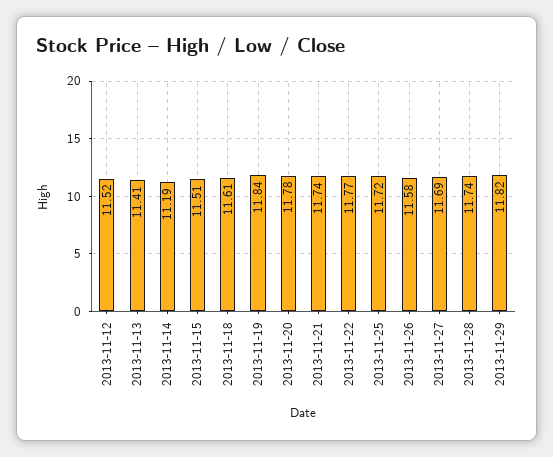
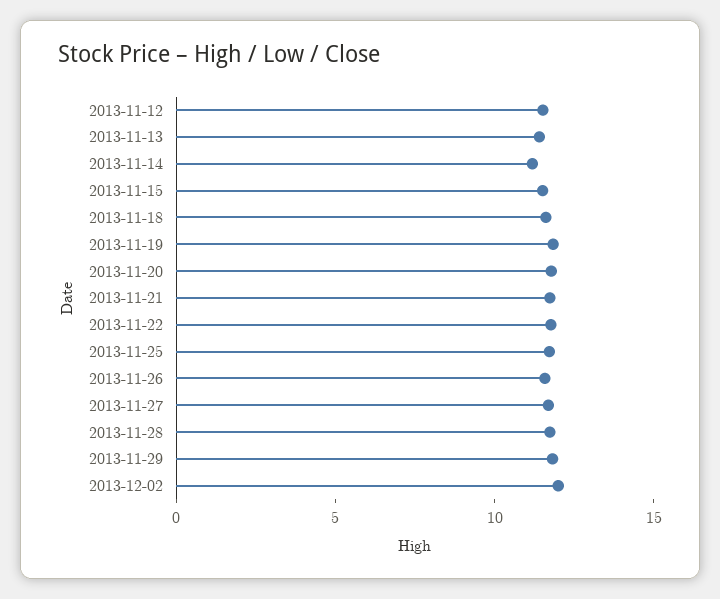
2013-12-02: none -> 12

